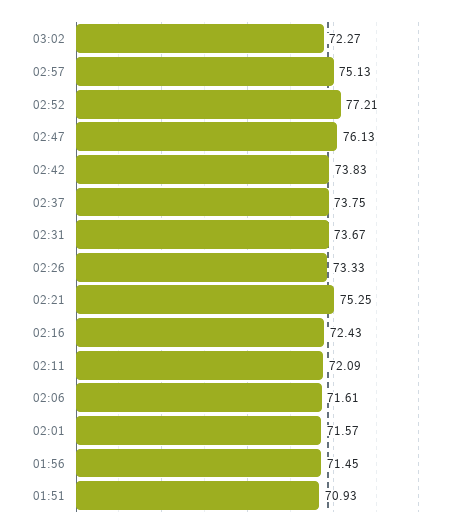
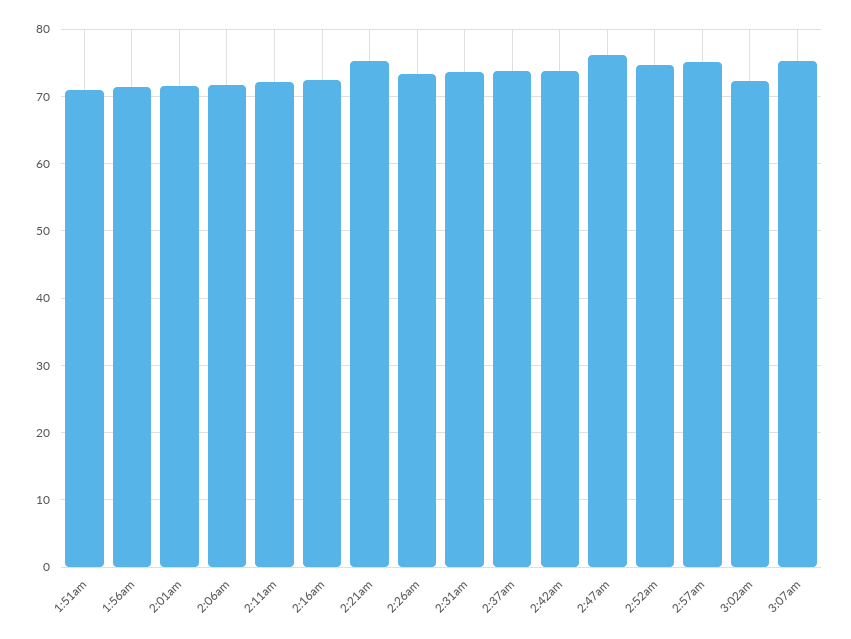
02:52: 77.21 -> 75
3:07am: none -> 75

